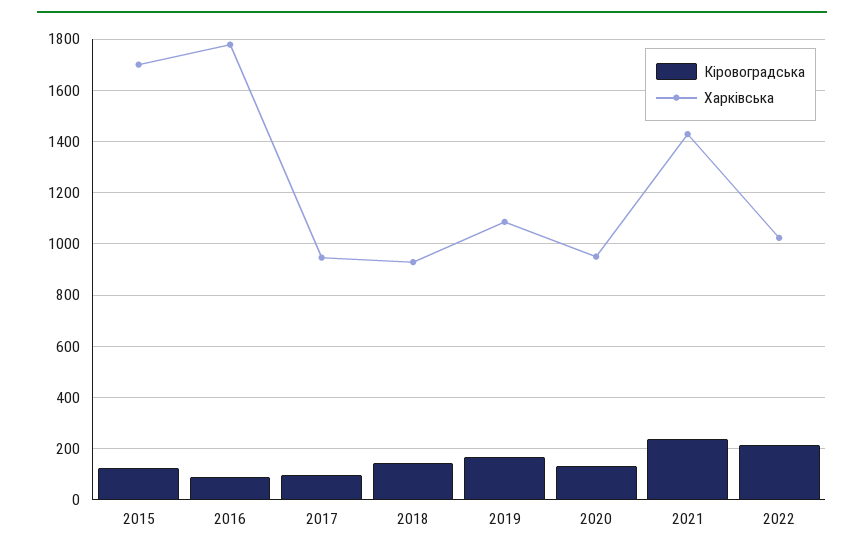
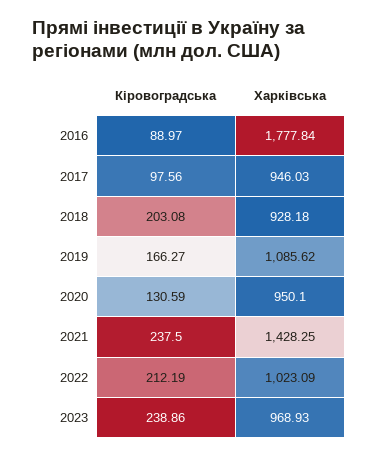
Кіровоградська, 2015: 125 -> none
Харківська, 2015: 1700 -> none
Кіровоградська, 2018: 150 -> 203.08
Кіровоградська, 2023: none -> 238.86
Харківська, 2023: none -> 968.93

